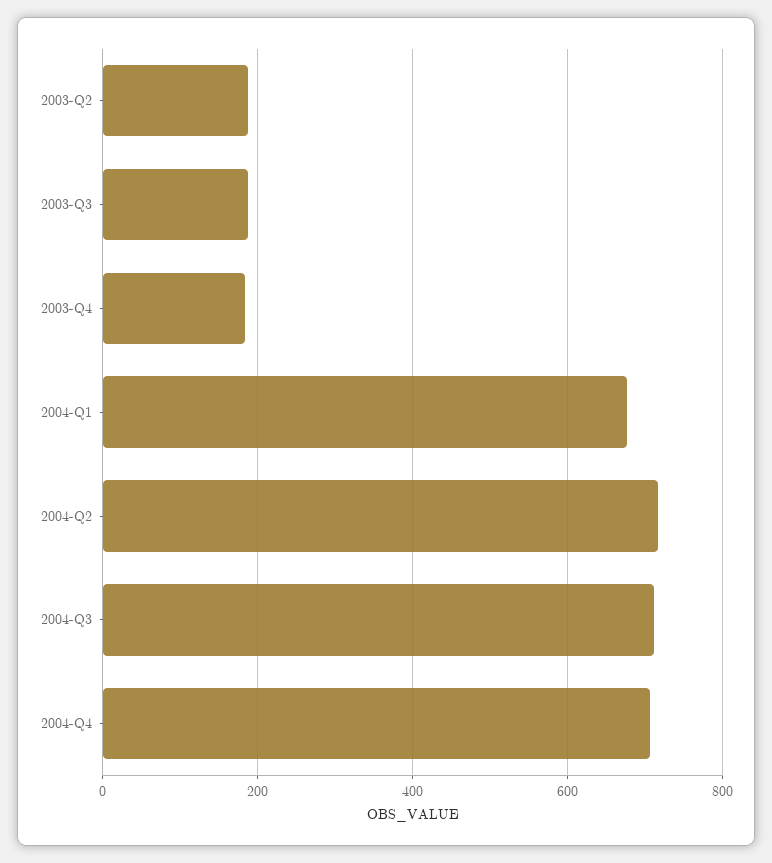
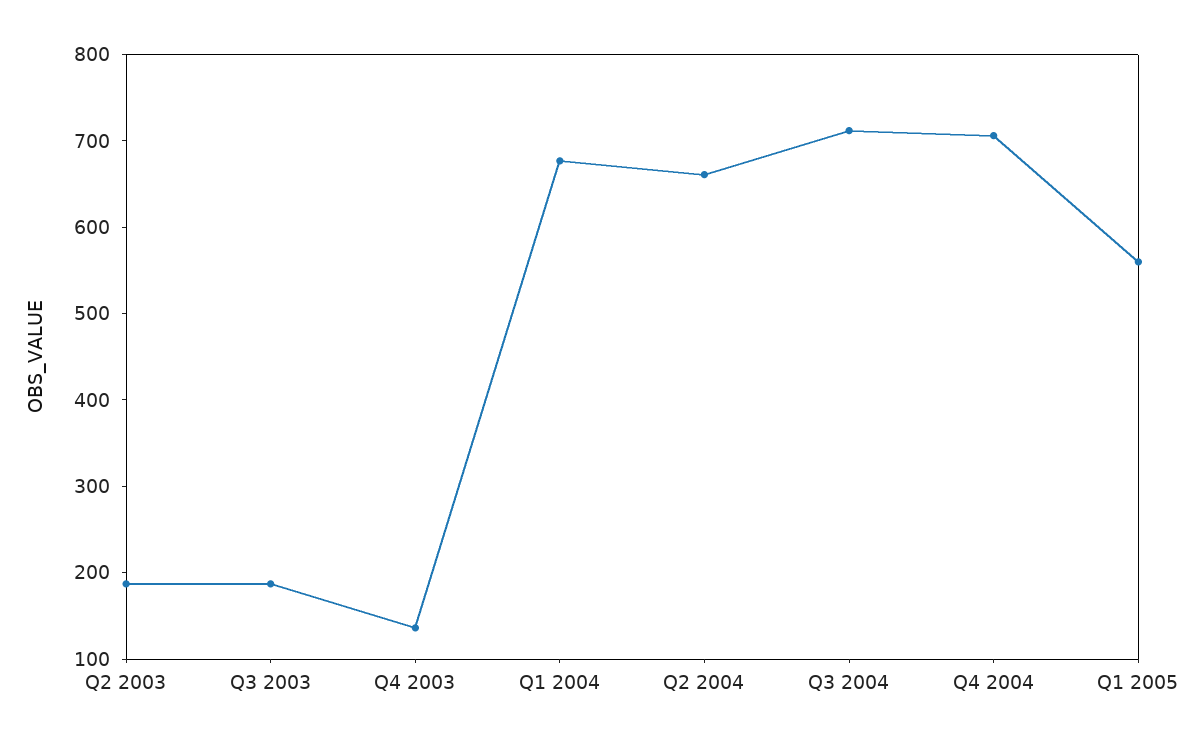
2003-Q4: 180 -> 140
2004-Q2: 720 -> 660
Q1 2005: none -> 560

